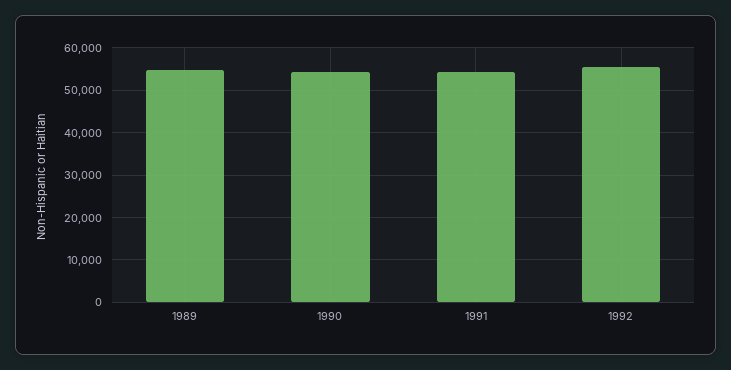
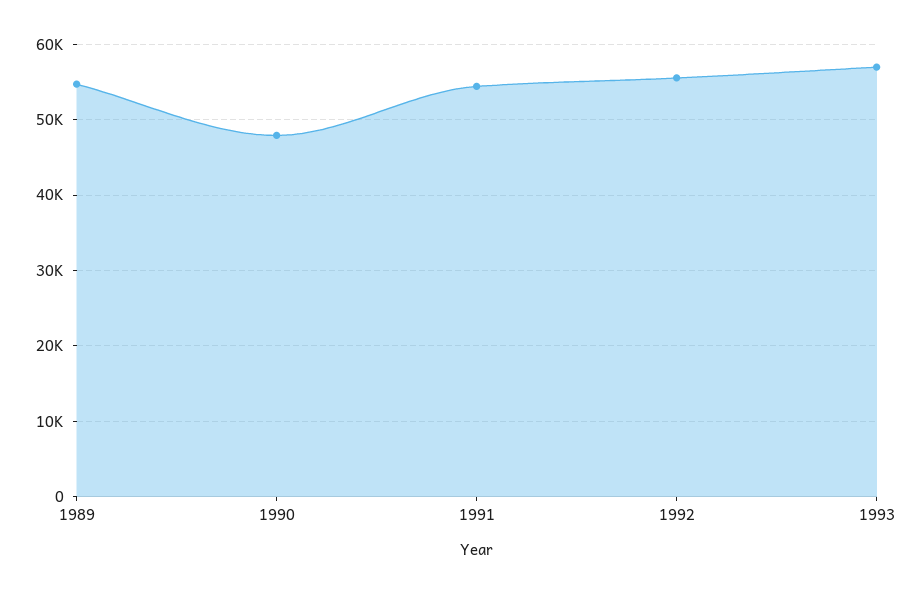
1990: 54000 -> 48000
1993: none -> 57000

